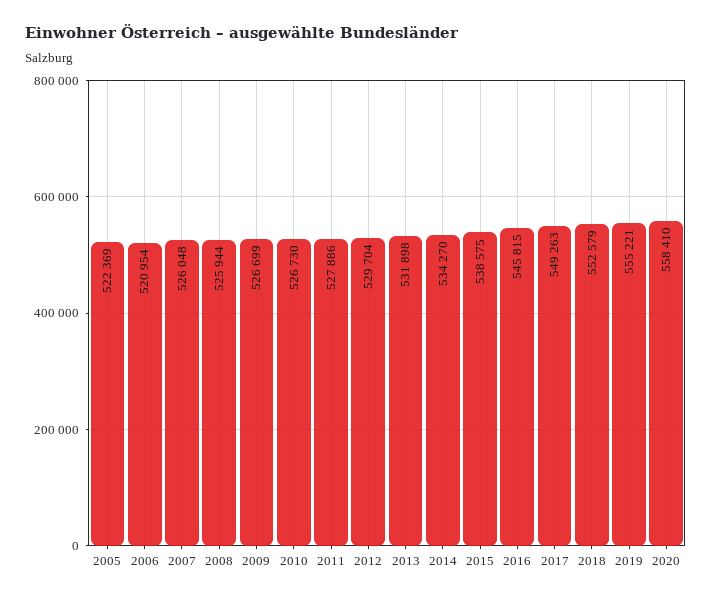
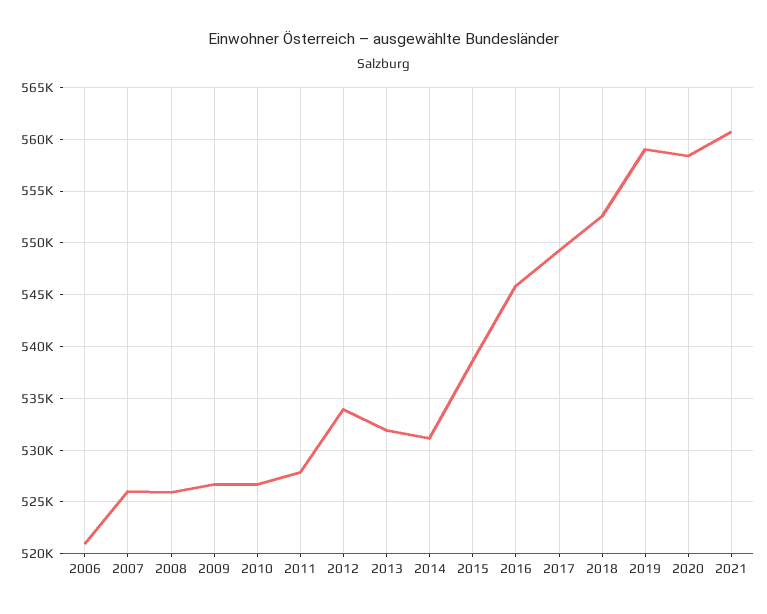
2005: 522369 -> none
2012: 529704 -> 534000
2014: 534270 -> 531000
2019: 555221 -> 559000
2021: none -> 561000

